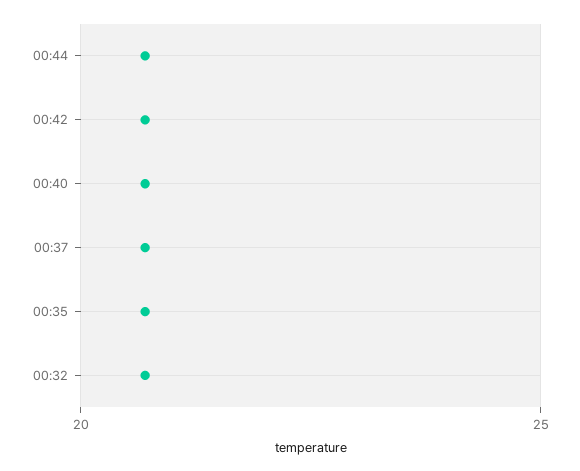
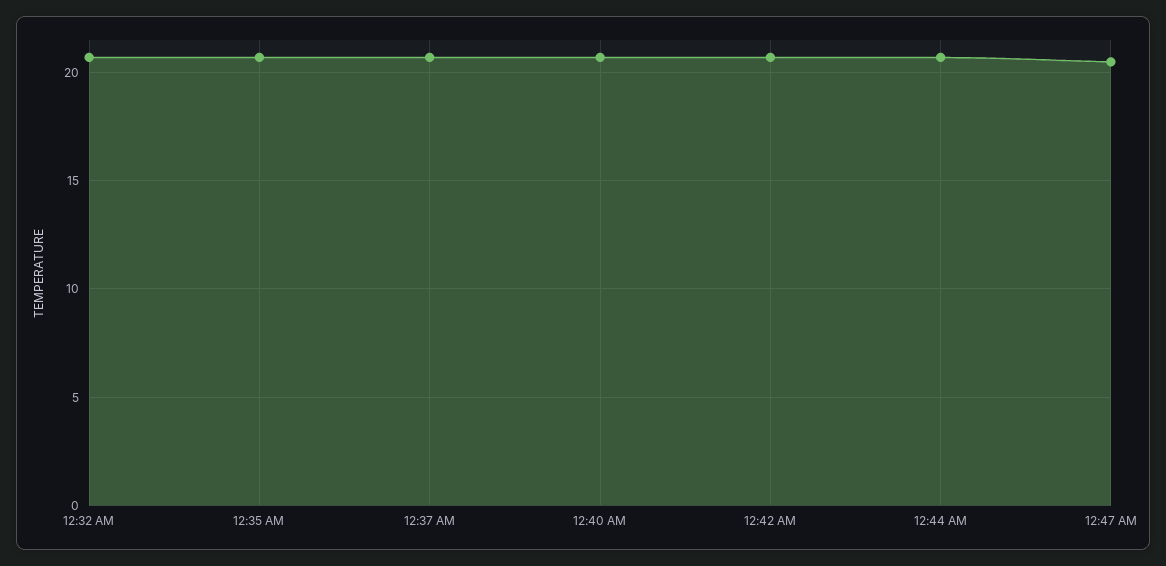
12:47 AM: none -> 20.5

